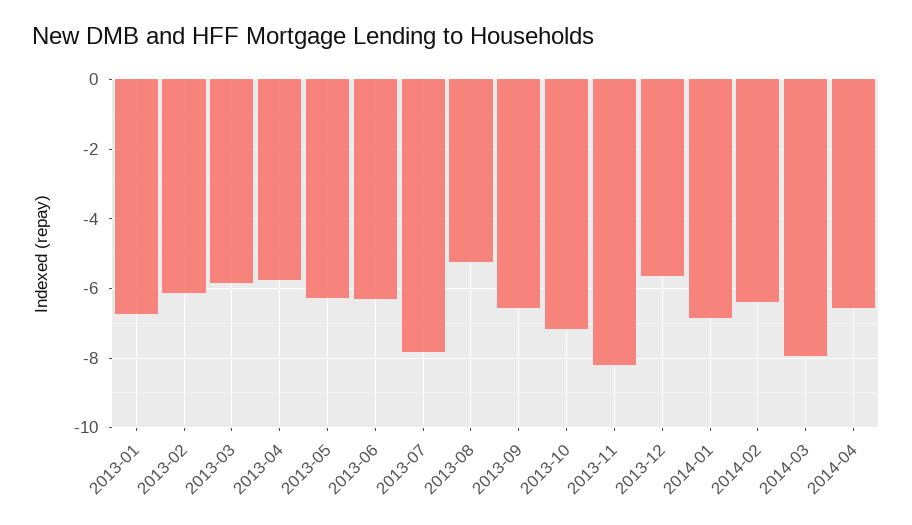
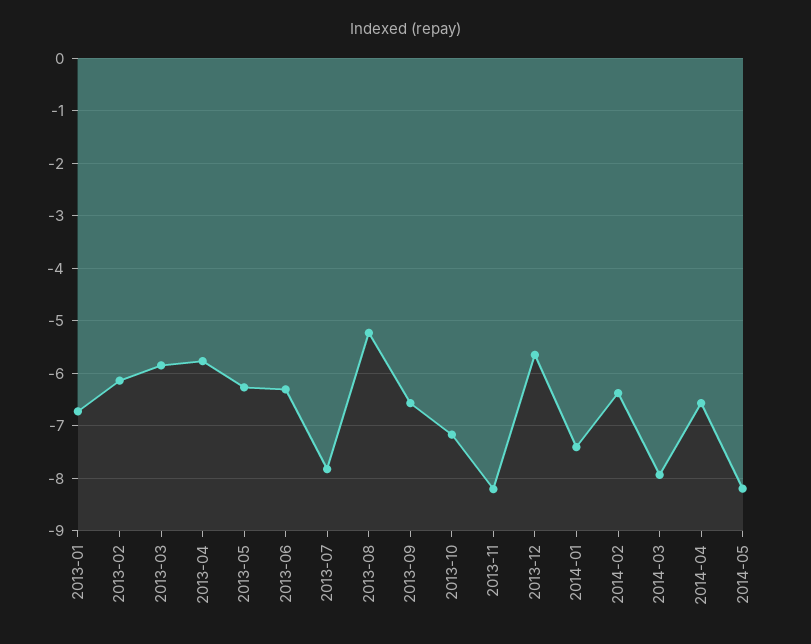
2014-01: -6.8 -> -7.4
2014-05: none -> -8.2

